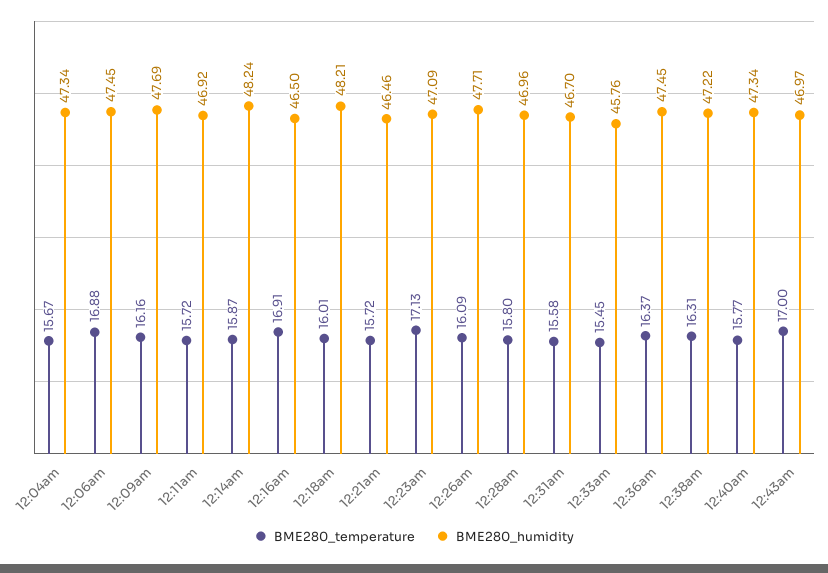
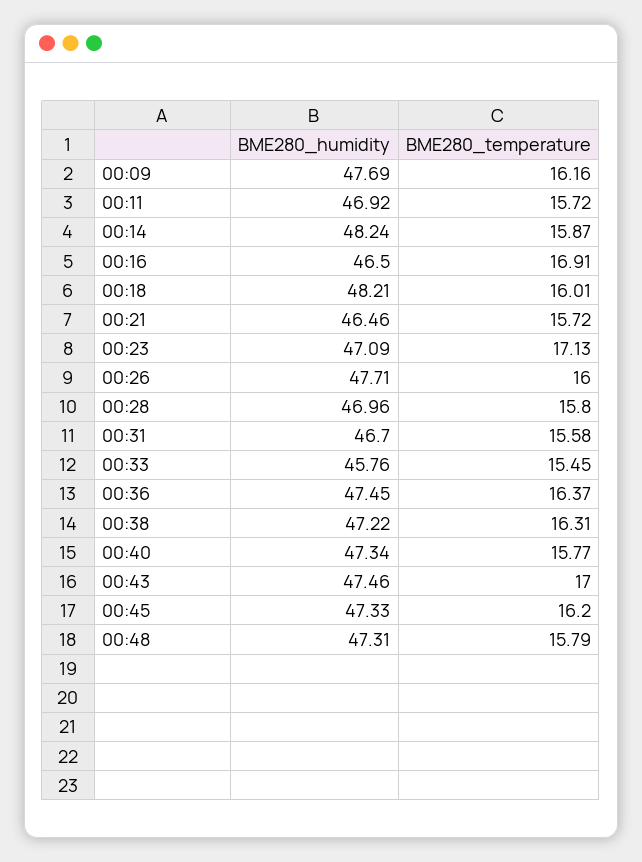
BME280_temperature, 12:04am: 15.67 -> none
BME280_humidity, 12:04am: 47.34 -> none
BME280_temperature, 12:06am: 16.88 -> none
BME280_humidity, 12:06am: 47.45 -> none
BME280_temperature, 12:26am: 16.09 -> 16
BME280_humidity, 12:43am: 46.97 -> 47.46
BME280_humidity, 00:45: none -> 47.33
BME280_temperature, 00:45: none -> 16.2
BME280_humidity, 00:48: none -> 47.31
BME280_temperature, 00:48: none -> 15.79

